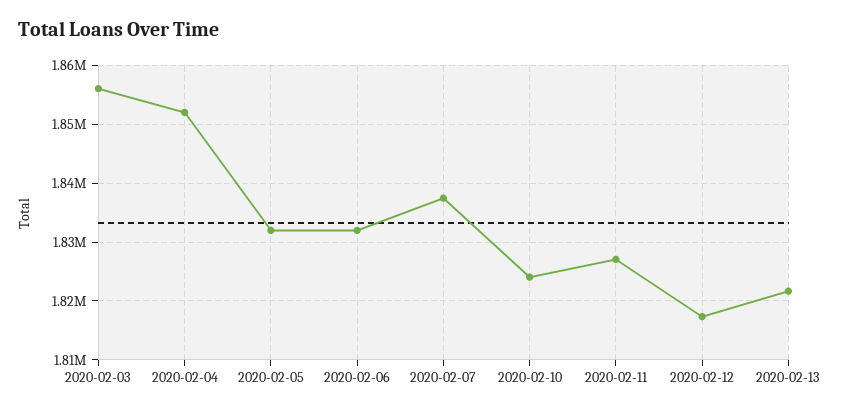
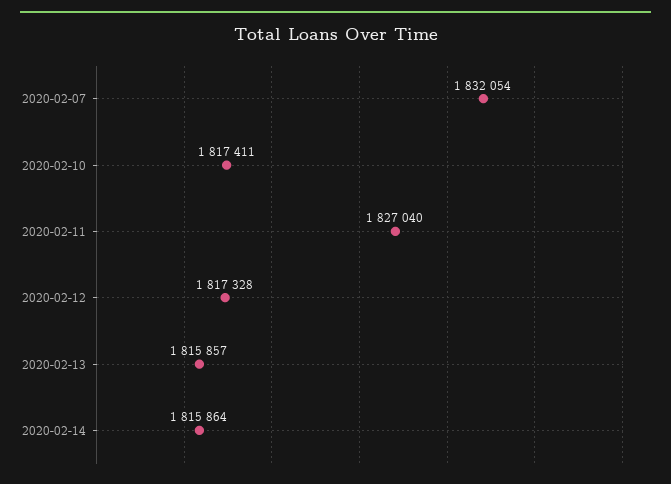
2020-02-03: 1856000 -> none
2020-02-04: 1852000 -> none
2020-02-05: 1832000 -> none
2020-02-06: 1832000 -> none
2020-02-07: 1838000 -> 1832054
2020-02-10: 1824000 -> 1817411
2020-02-13: 1822000 -> 1815857
2020-02-14: none -> 1815864

